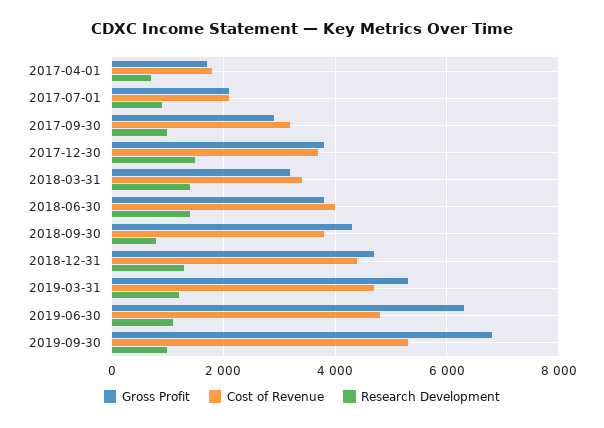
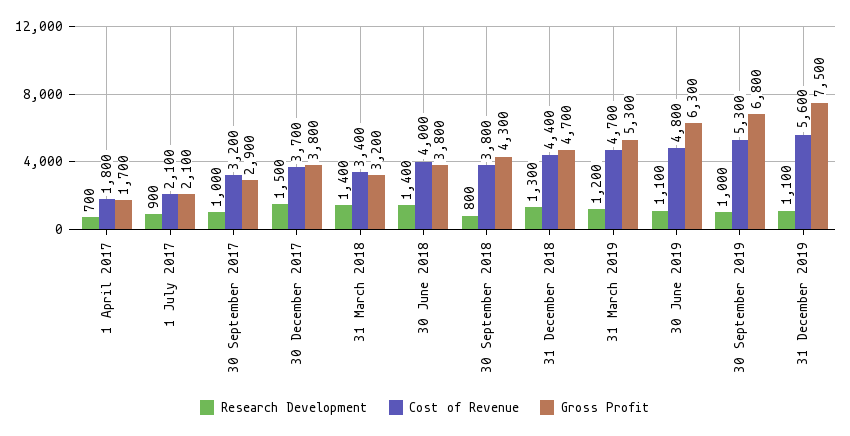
Research Development, 31 December 2019: none -> 1100
Cost of Revenue, 31 December 2019: none -> 5600
Gross Profit, 31 December 2019: none -> 7500

